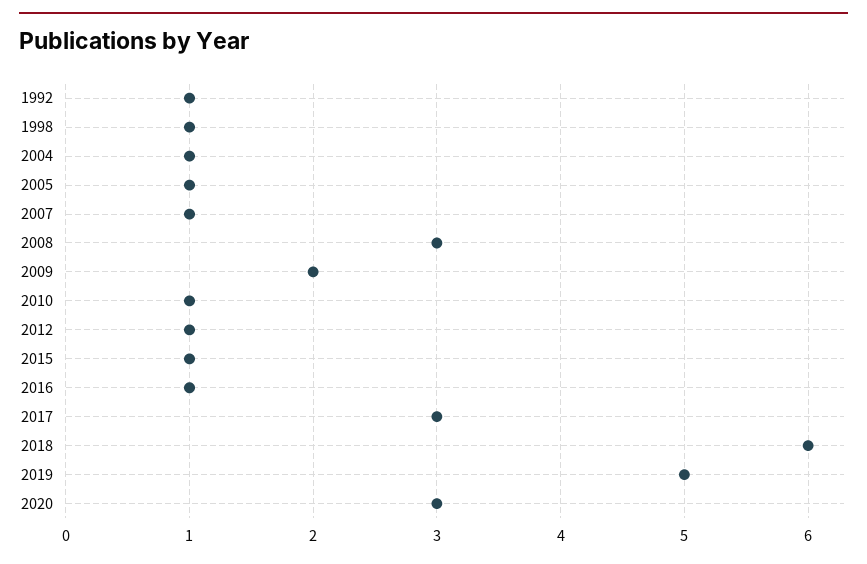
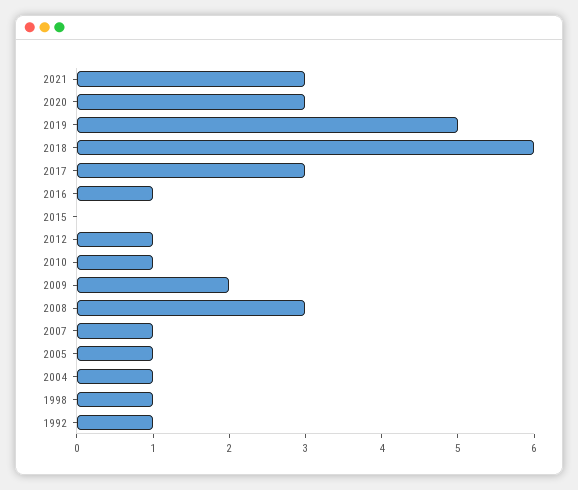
2015: 1 -> 0
2021: none -> 3

